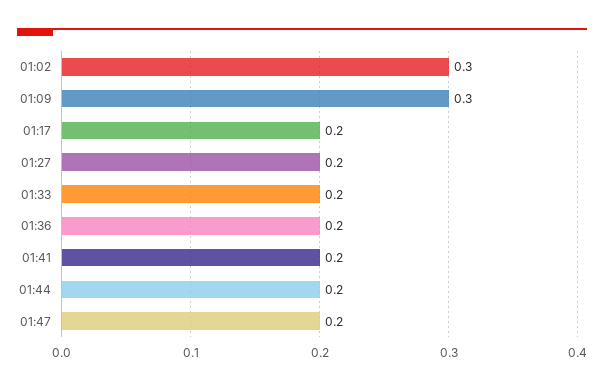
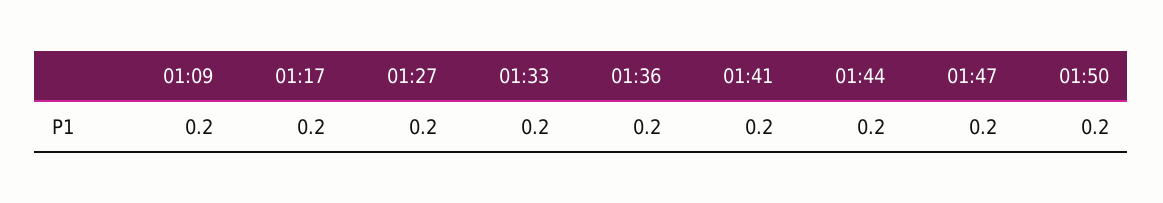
01:02: 0.3 -> none
01:09: 0.3 -> 0.2
01:50: none -> 0.2

